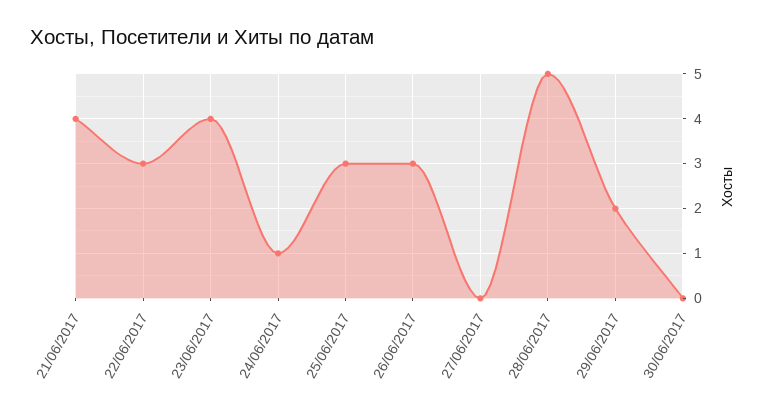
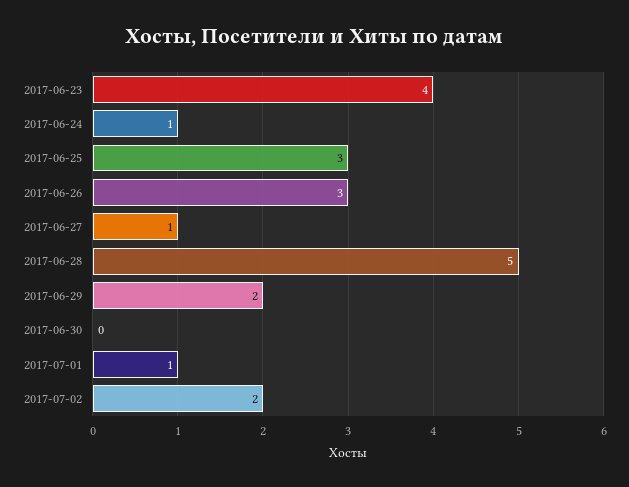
21/06/2017: 4 -> none
22/06/2017: 3 -> none
27/06/2017: 0 -> 1
2017-07-01: none -> 1
2017-07-02: none -> 2

